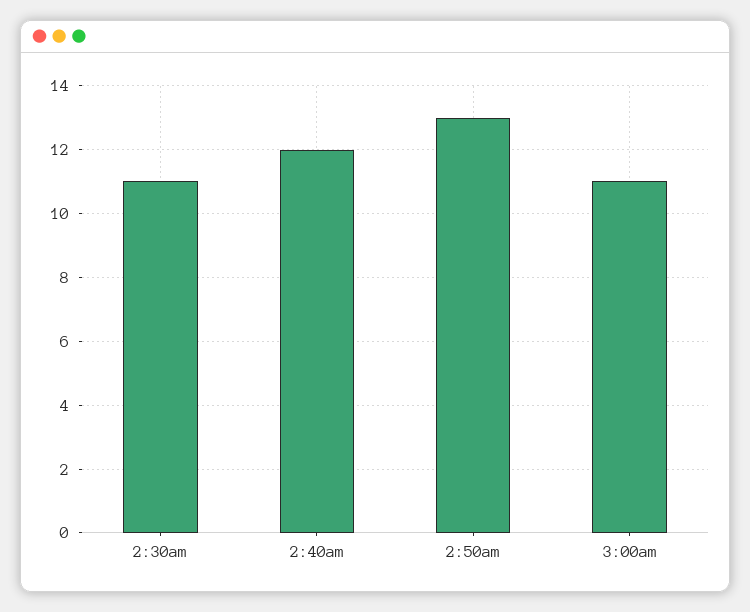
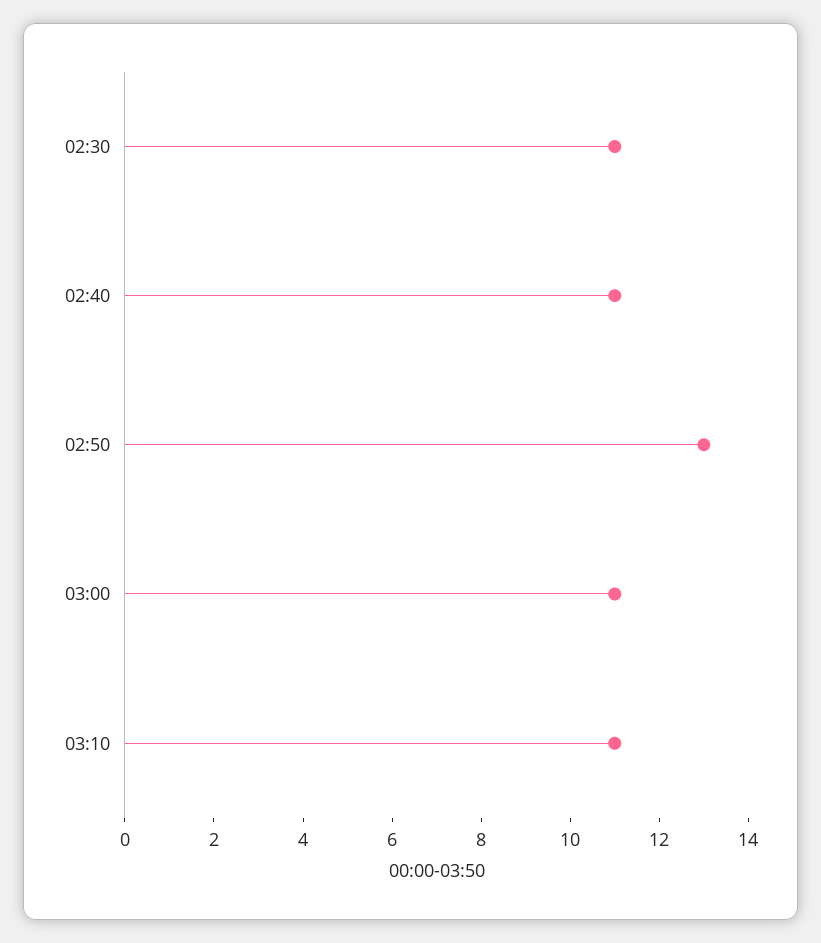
2:40am: 12 -> 11
03:10: none -> 11

